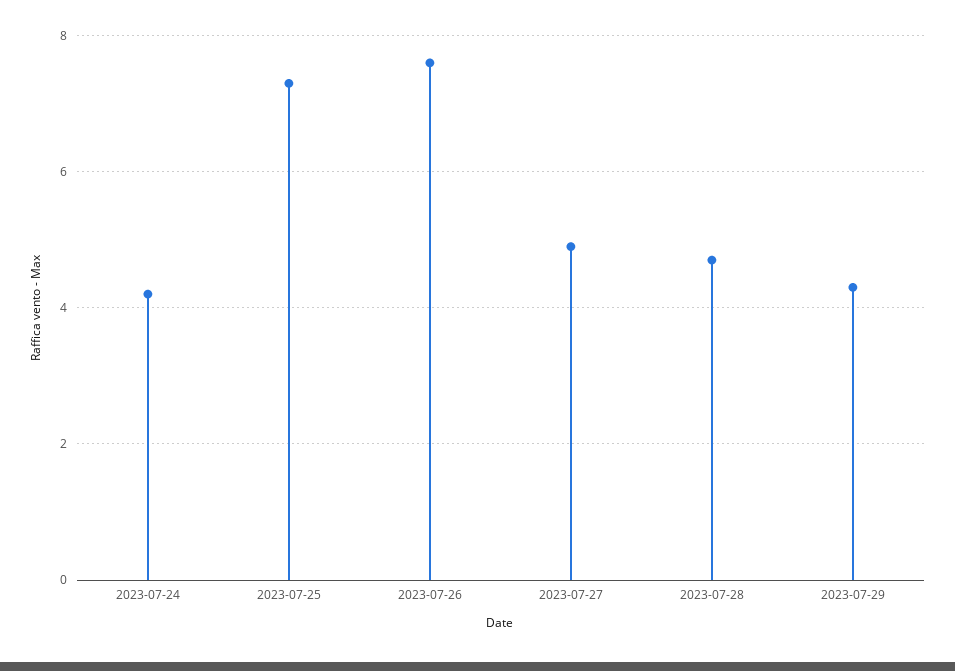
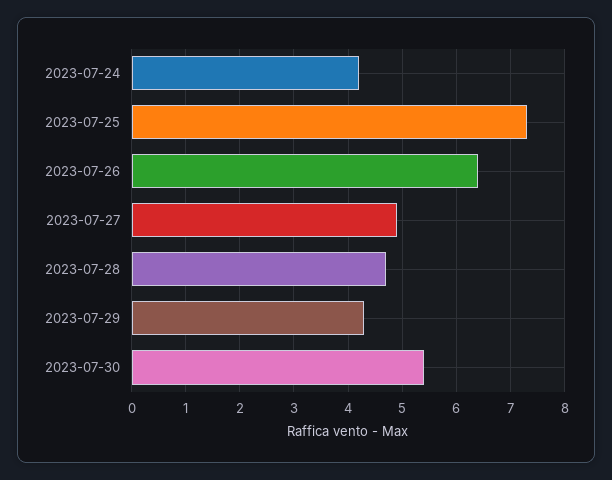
2023-07-26: 7.5 -> 6.5
2023-07-30: none -> 5.5

